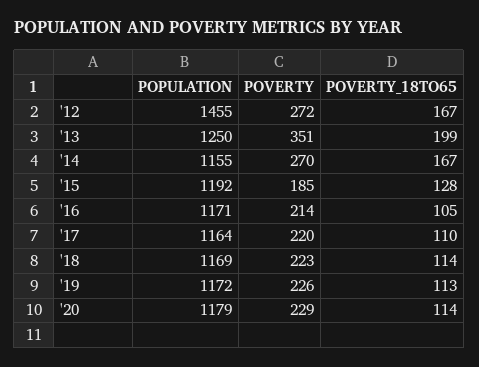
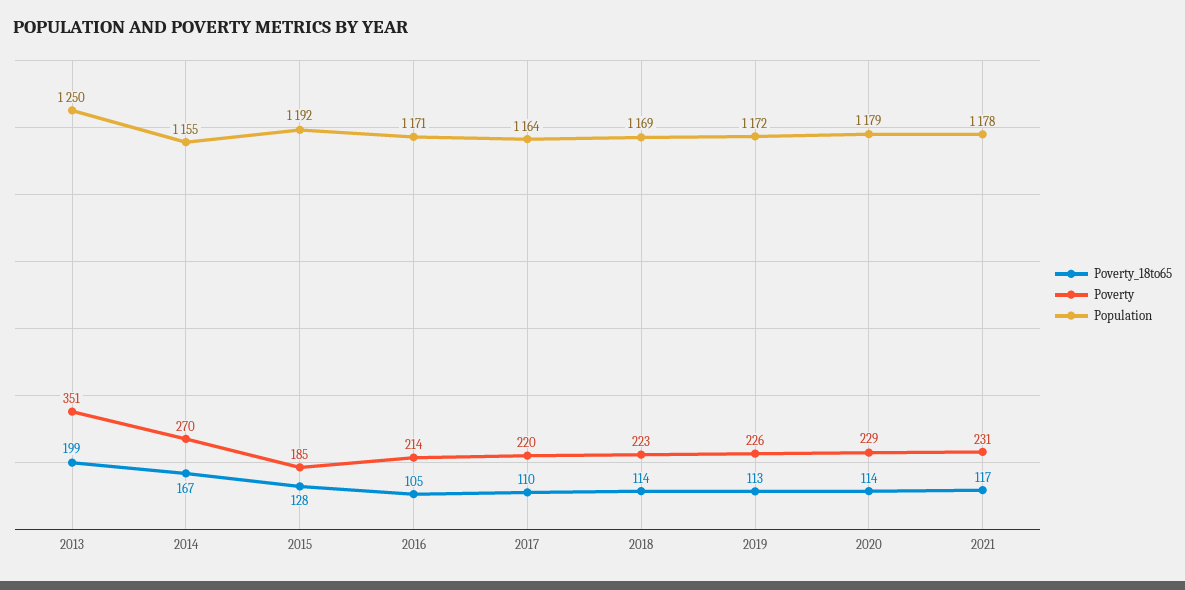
POPULATION, '12: 1455 -> none
POVERTY, '12: 272 -> none
POVERTY_18TO65, '12: 167 -> none
POVERTY_18TO65, 2021: none -> 117
POVERTY, 2021: none -> 231
POPULATION, 2021: none -> 1178

